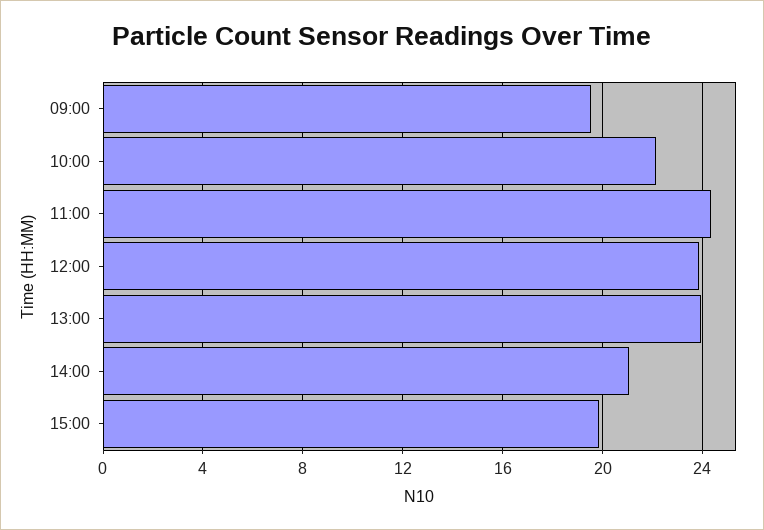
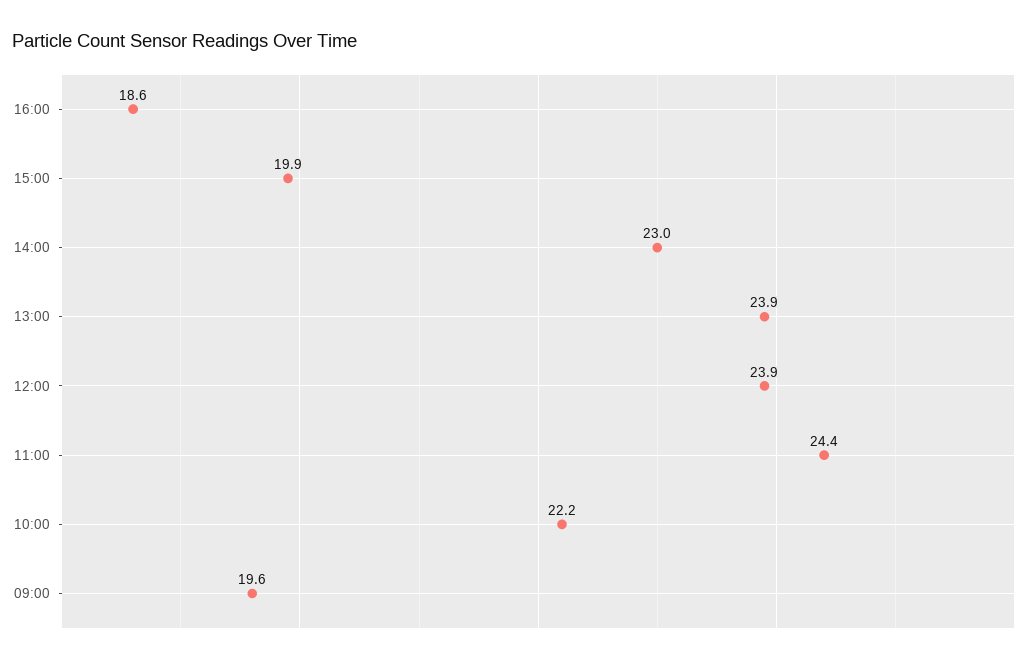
14:00: 21 -> 23
16:00: none -> 18.6

